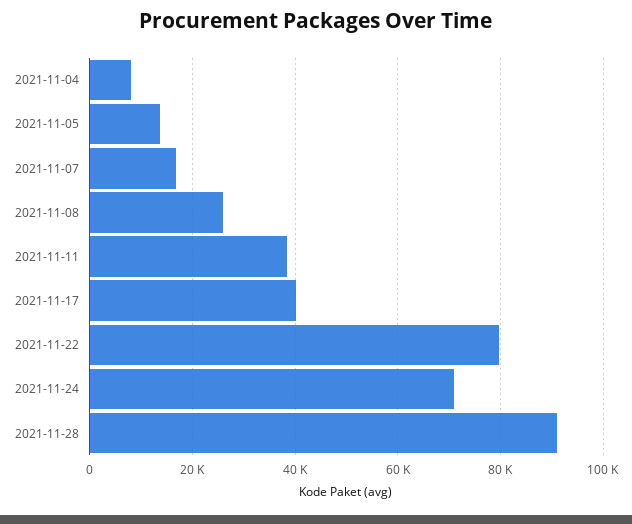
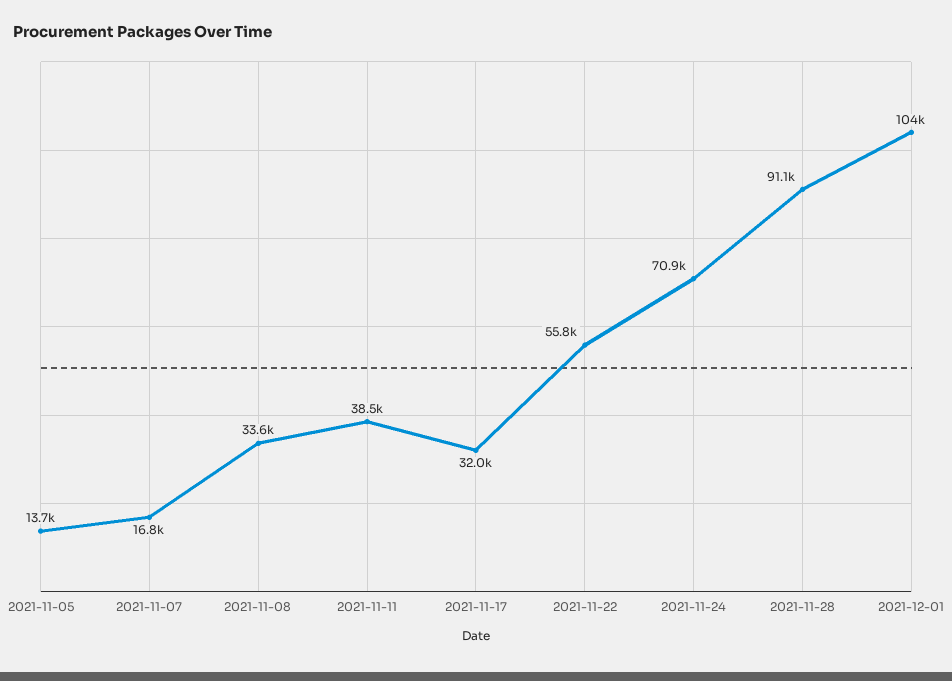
2021-11-04: 8000 -> none
2021-11-08: 26000 -> 33600
2021-11-17: 40000 -> 32000
2021-11-22: 80000 -> 55800
2021-12-01: none -> 104000

